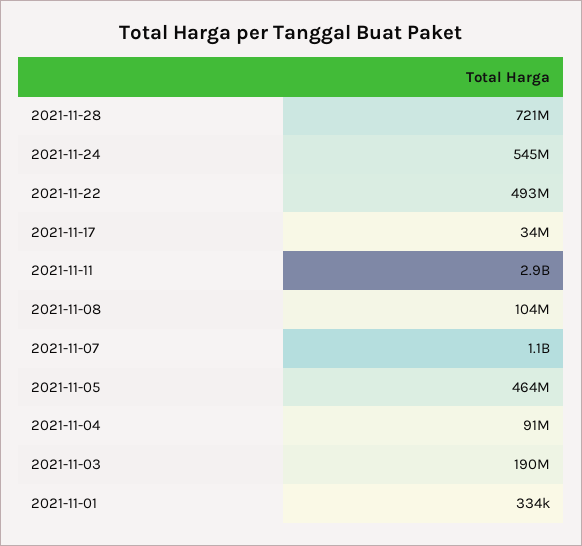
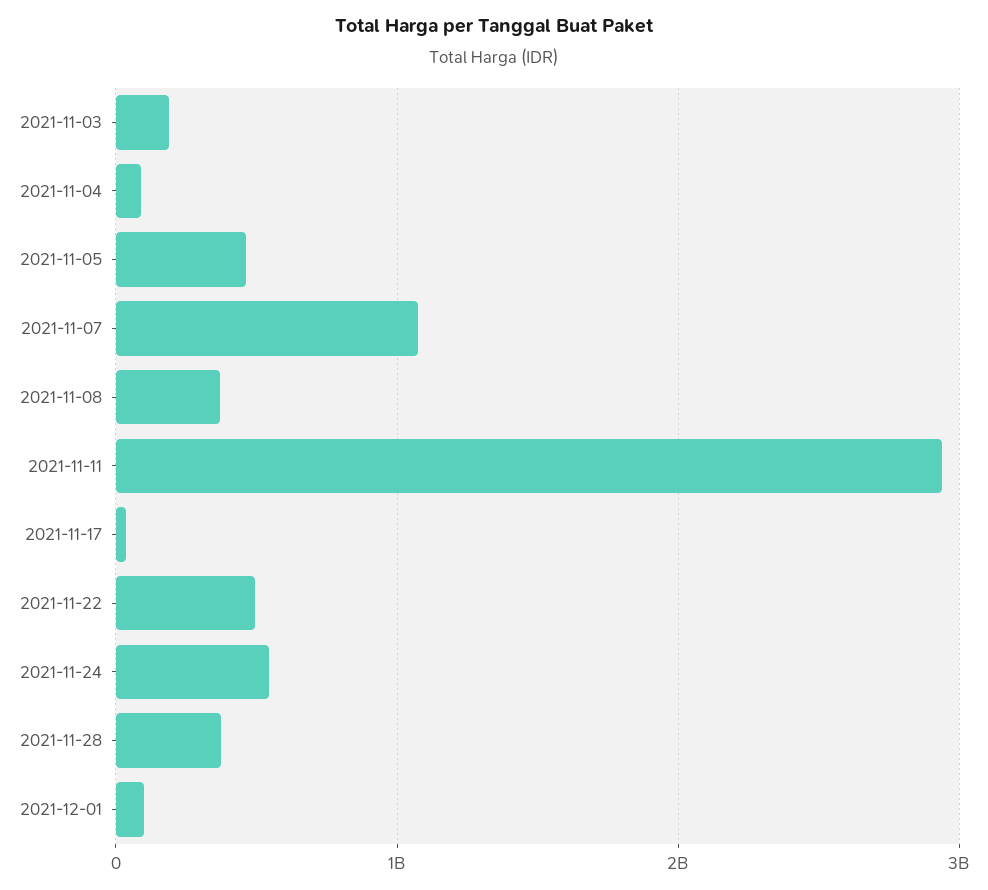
2021-11-28: 721000000 -> 400000000
2021-11-08: 104000000 -> 400000000
2021-11-01: 334000 -> none
2021-12-01: none -> 100000000

